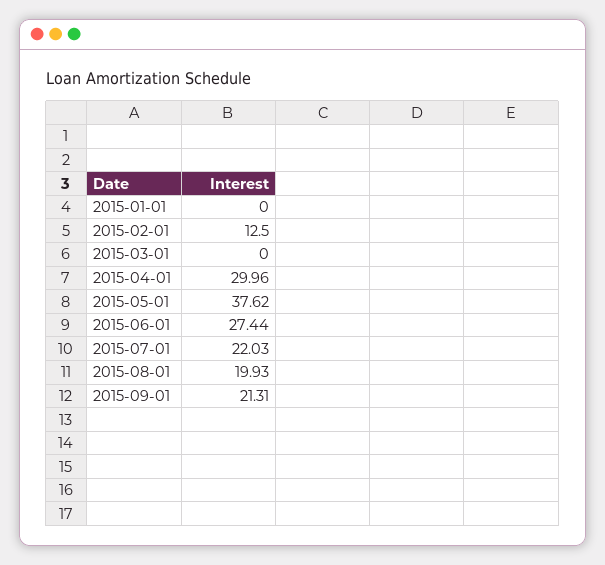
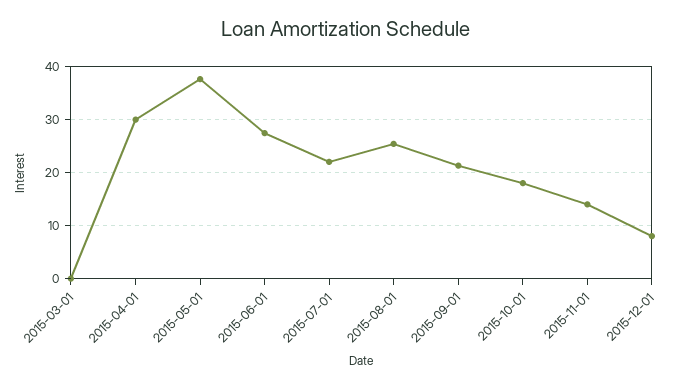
2015-01-01: 0 -> none
2015-02-01: 12.5 -> none
2015-08-01: 19.93 -> 26
2015-10-01: none -> 18
2015-11-01: none -> 14
2015-12-01: none -> 8

